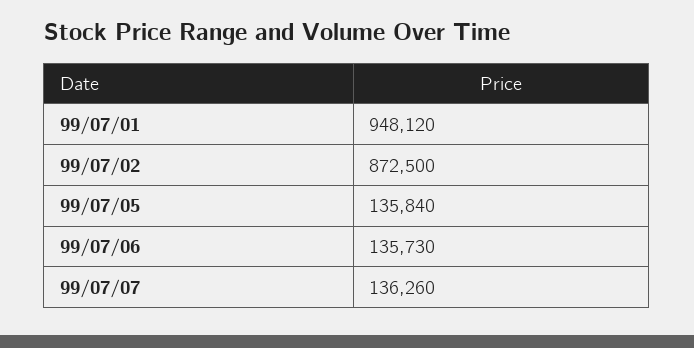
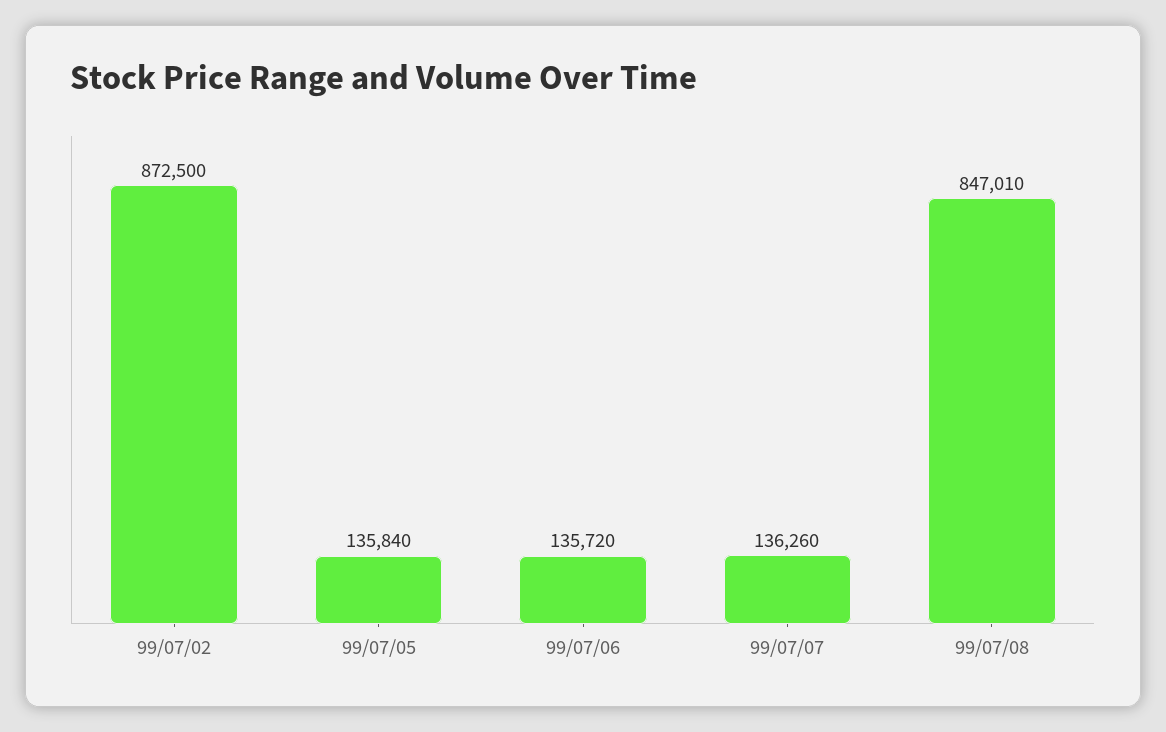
99/07/01: 948120 -> none
99/07/06: 135730 -> 135720
99/07/08: none -> 847010

